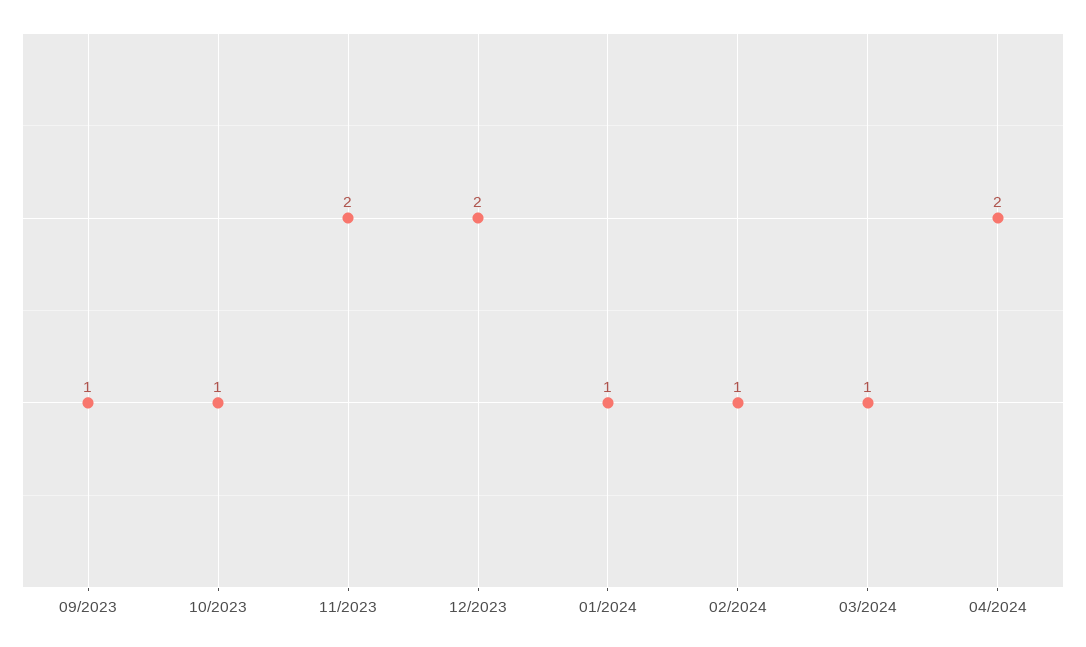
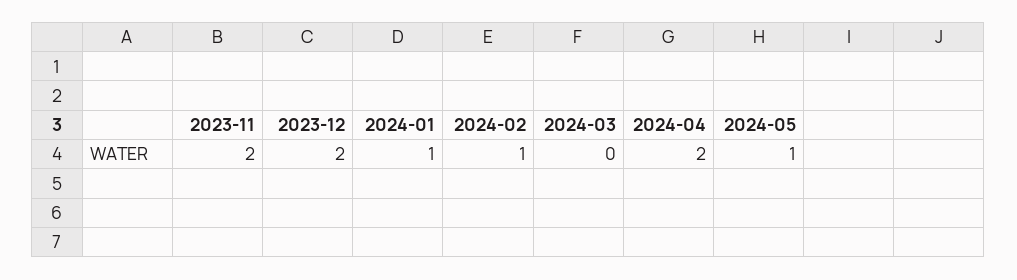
09/2023: 1 -> none
10/2023: 1 -> none
03/2024: 1 -> 0
2024-05: none -> 1

